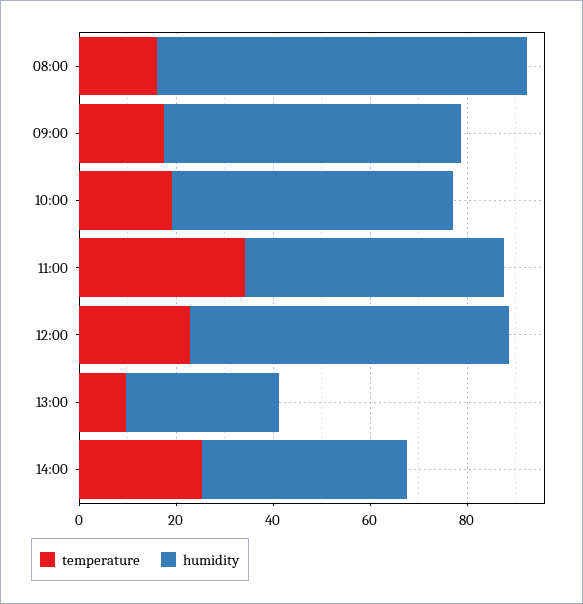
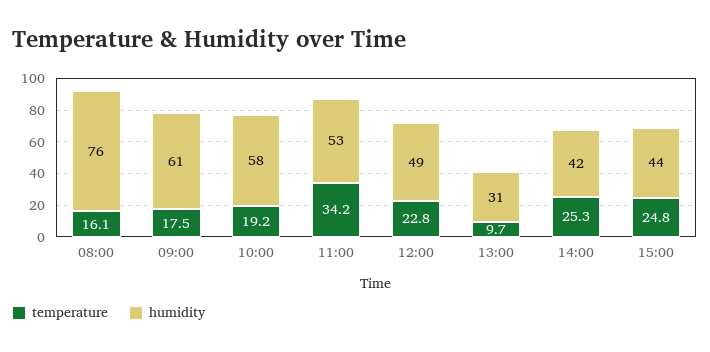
humidity, 12:00: 65 -> 49
temperature, 15:00: none -> 24.8
humidity, 15:00: none -> 44

